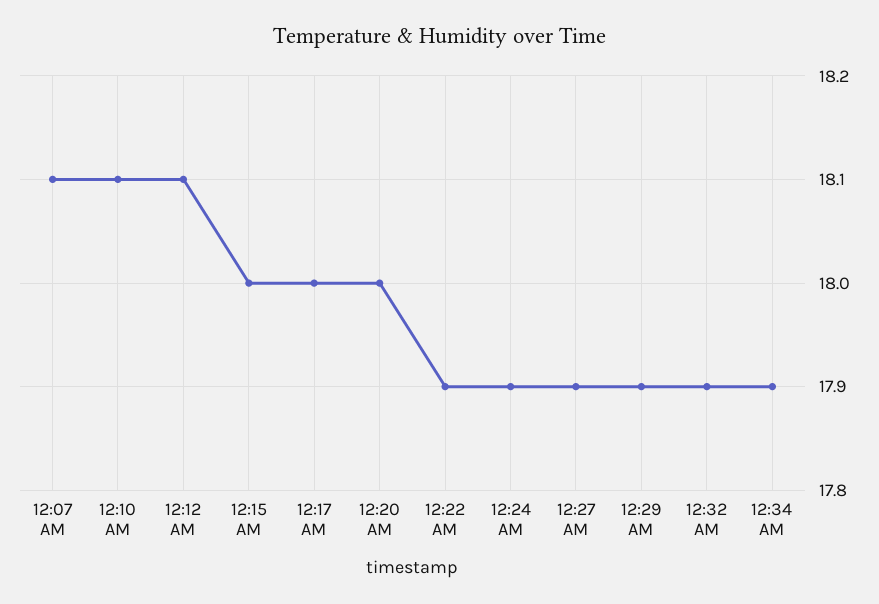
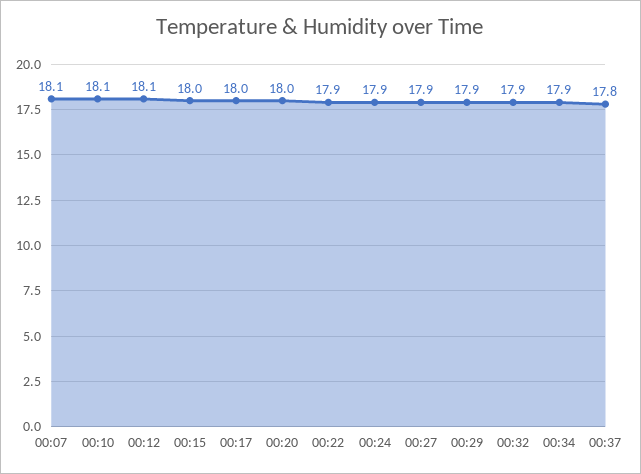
00:37: none -> 17.8

